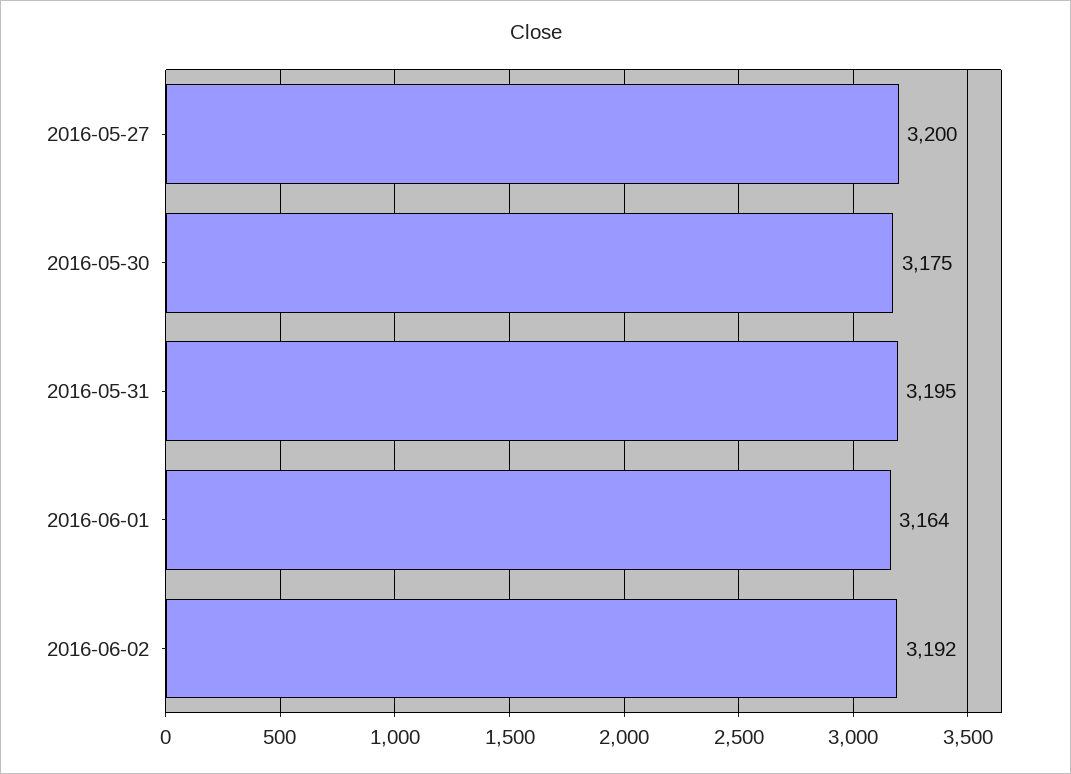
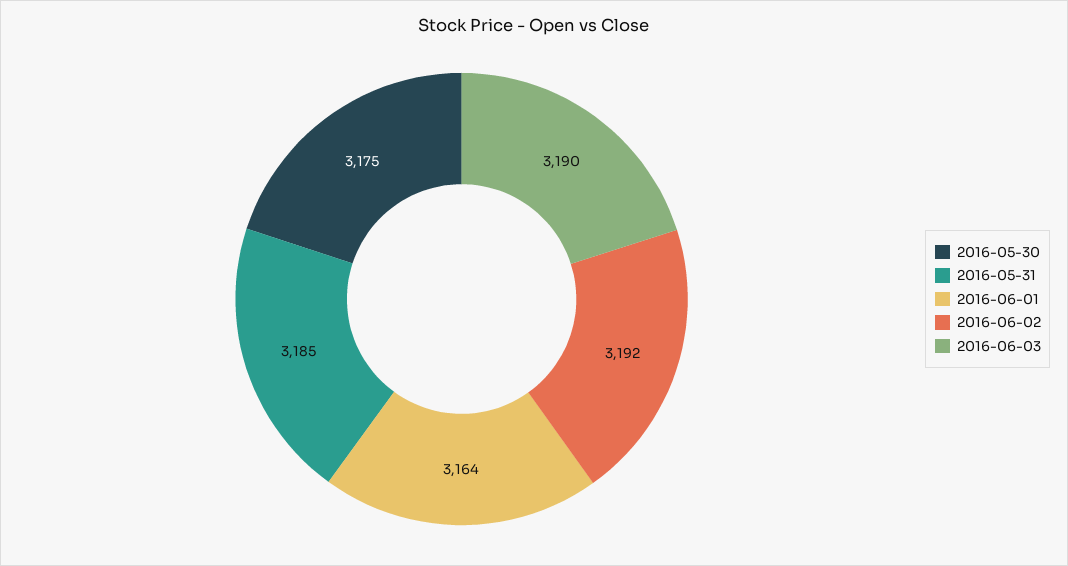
2016-05-27: 3200 -> none
2016-05-31: 3195 -> 3185
2016-06-03: none -> 3190

